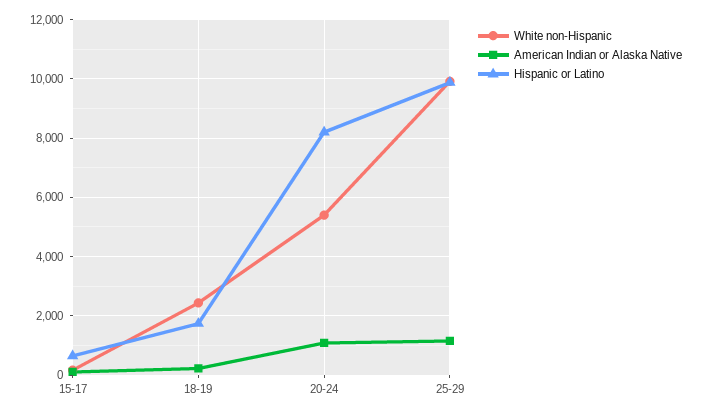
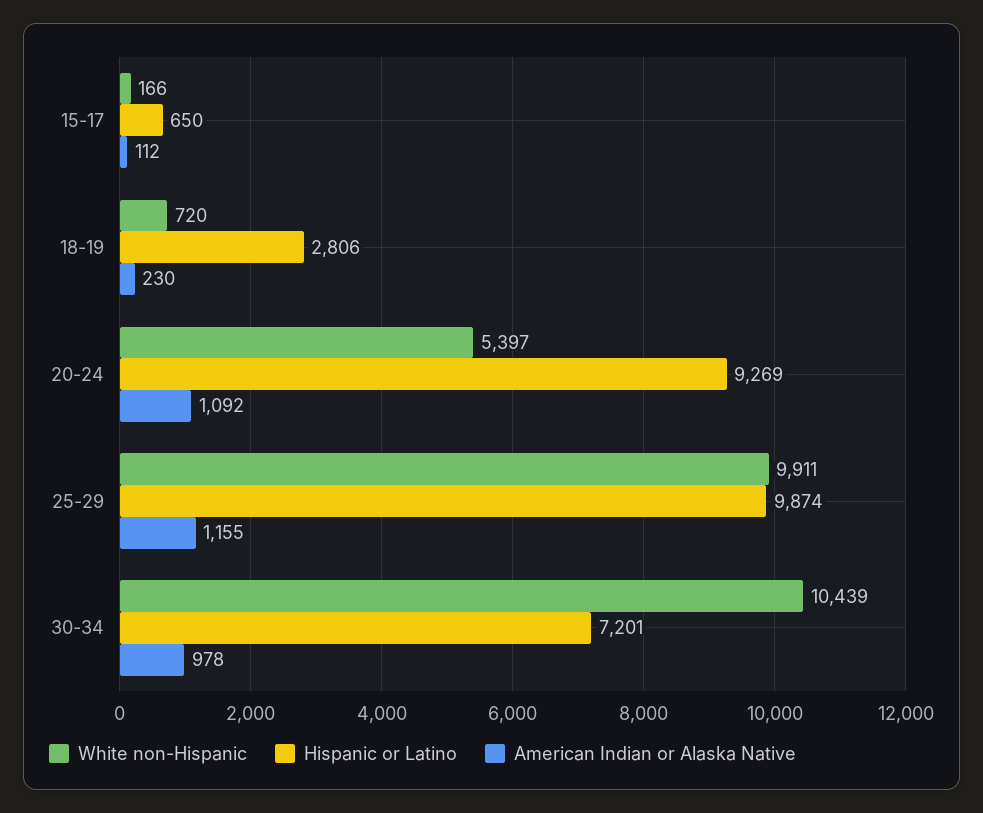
White non-Hispanic, 18-19: 2500 -> 720
Hispanic or Latino, 18-19: 1750 -> 2806
Hispanic or Latino, 20-24: 8250 -> 9269
White non-Hispanic, 30-34: none -> 10439
Hispanic or Latino, 30-34: none -> 7201
American Indian or Alaska Native, 30-34: none -> 978

